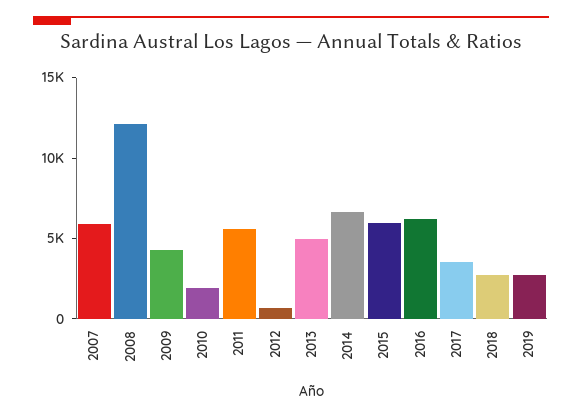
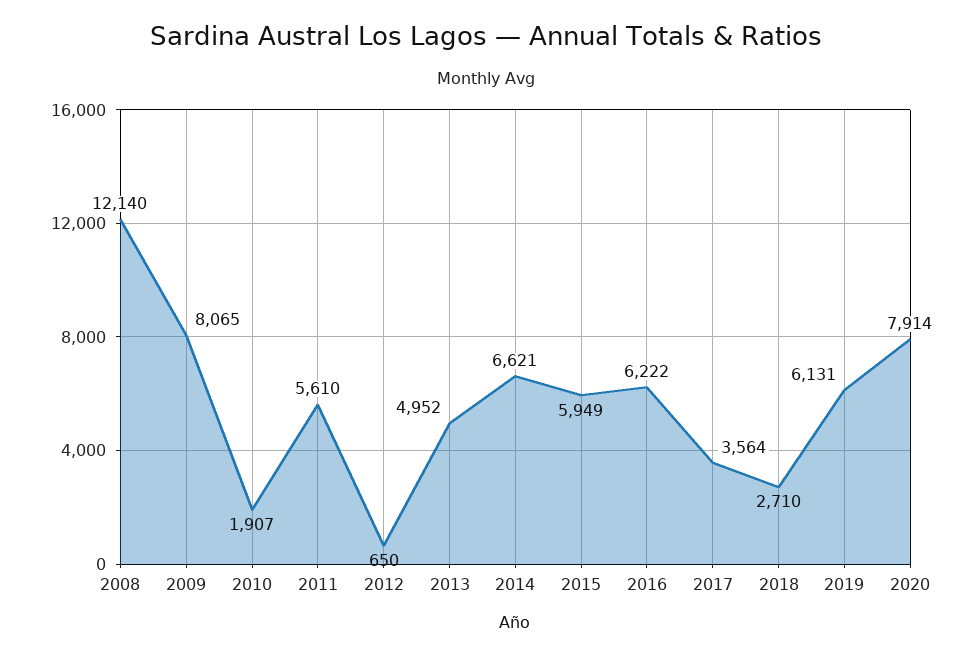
2007: 6000 -> none
2009: 4000 -> 8065
2019: 3000 -> 6131
2020: none -> 7914

